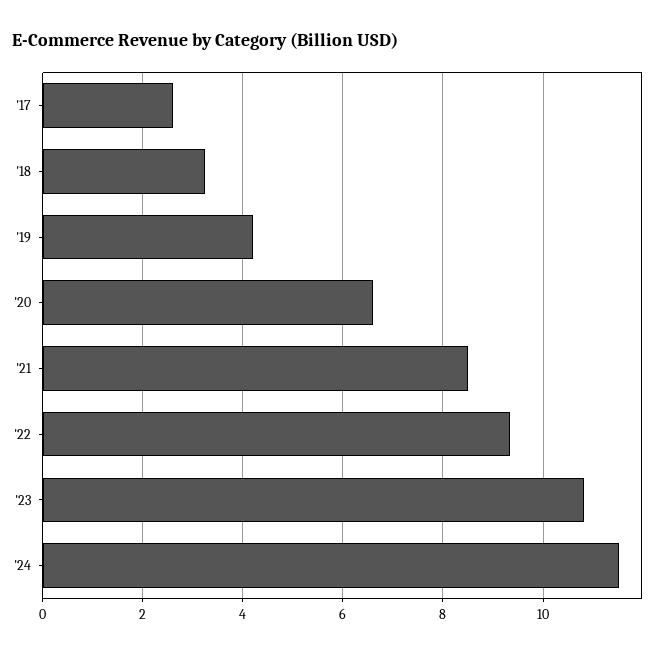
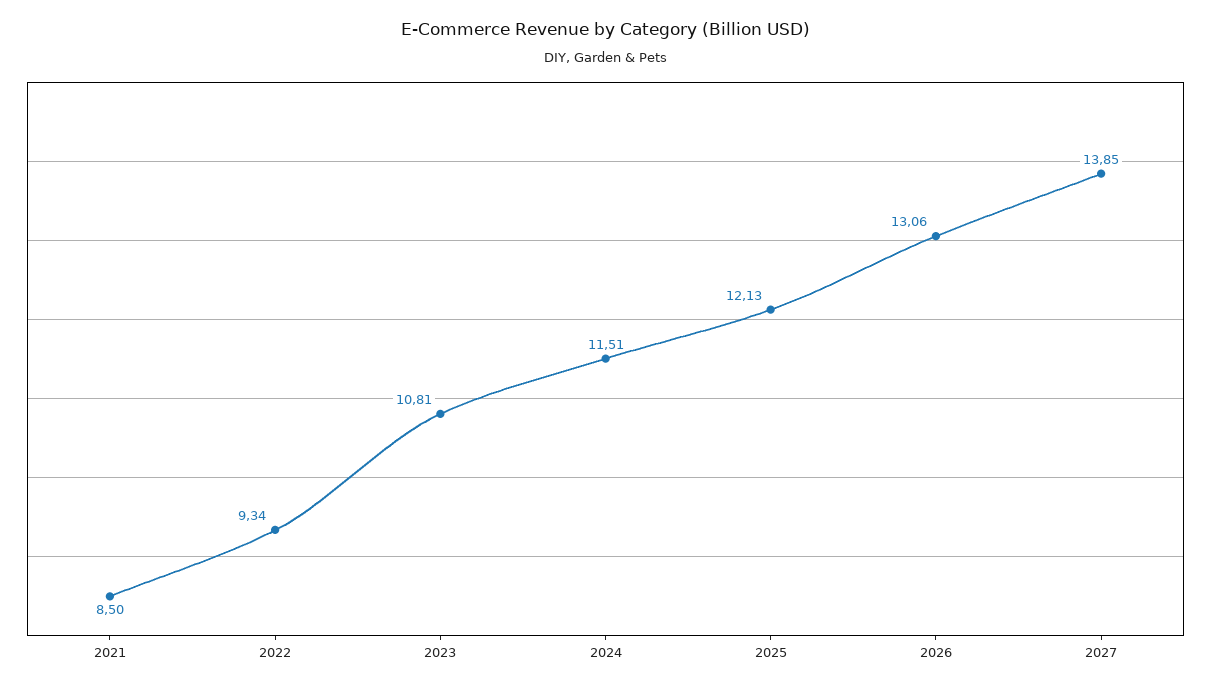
'17: 2.6 -> none
'18: 3.2 -> none
'19: 4.2 -> none
'20: 6.6 -> none
2025: none -> 12.13
2026: none -> 13.06
2027: none -> 13.85

